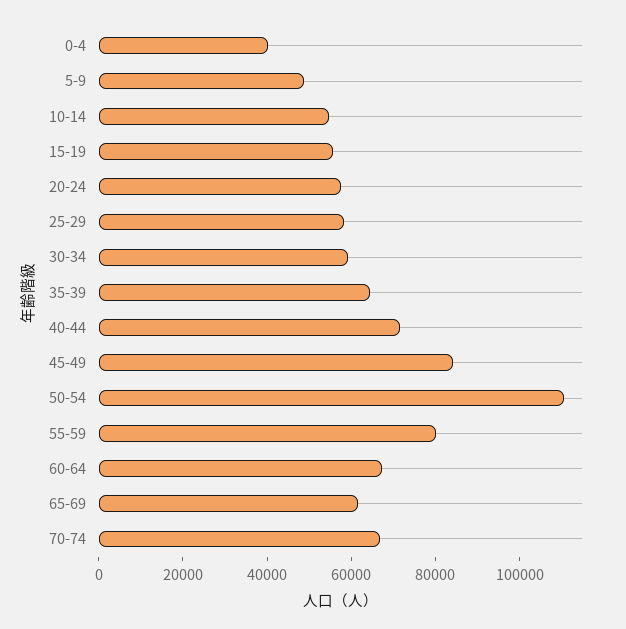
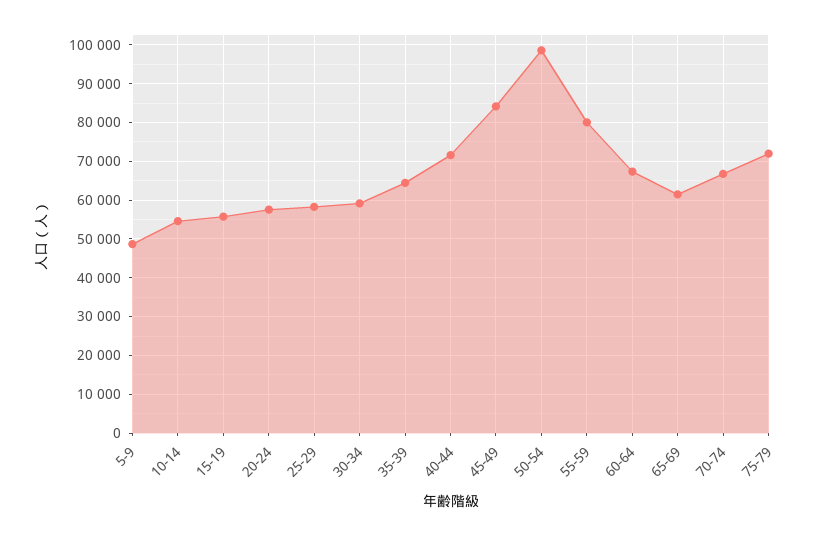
0-4: 40000 -> none
50-54: 110000 -> 98000
75-79: none -> 72000

